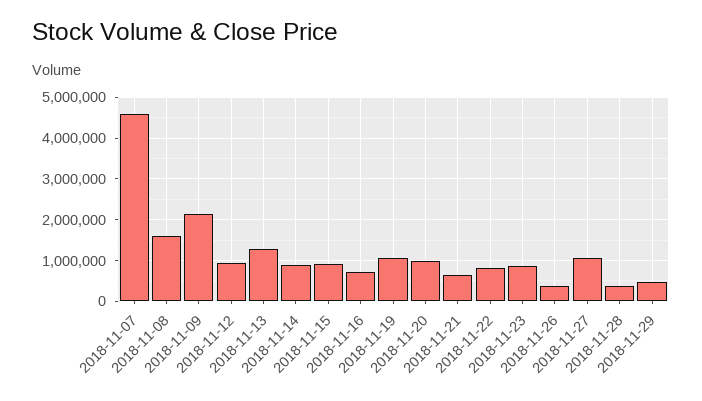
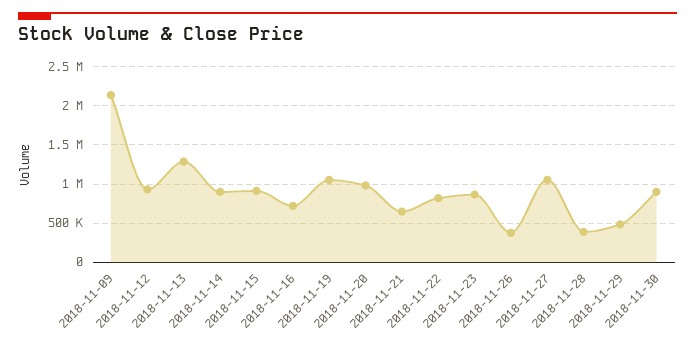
2018-11-07: 4600000 -> none
2018-11-08: 1600000 -> none
2018-11-30: none -> 900000

